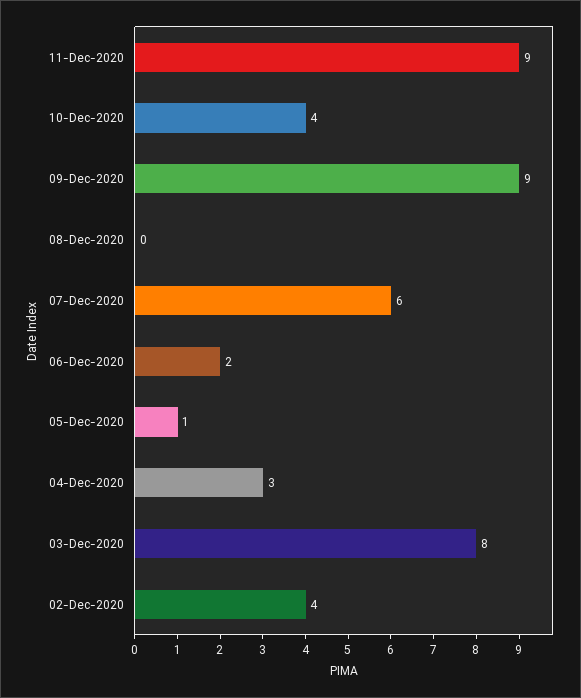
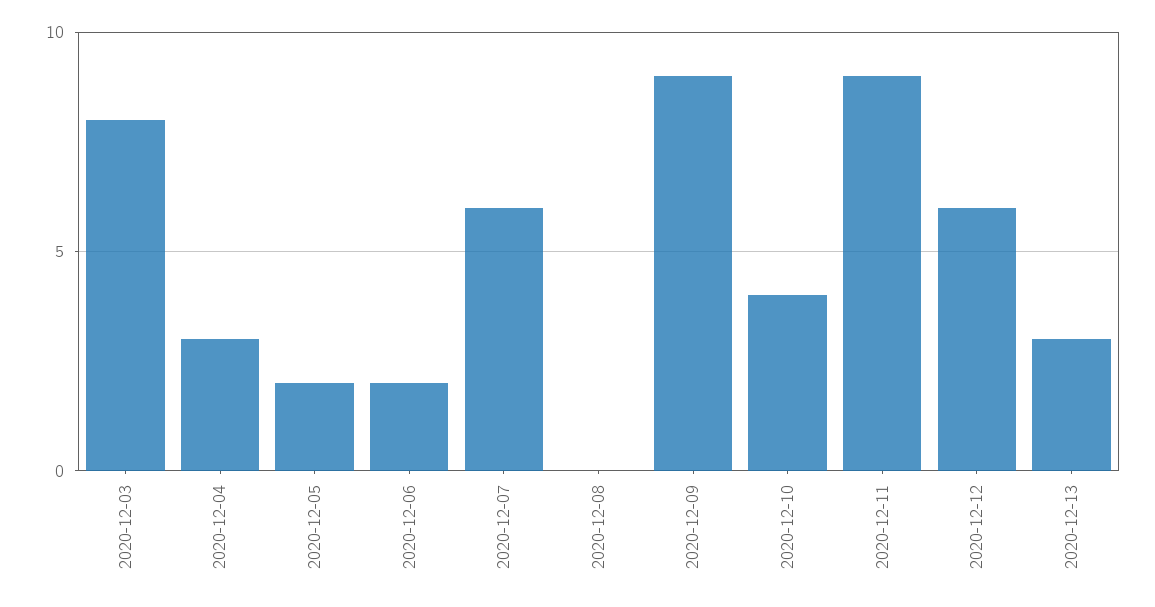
05-Dec-2020: 1 -> 2
02-Dec-2020: 4 -> none
2020-12-12: none -> 6
2020-12-13: none -> 3

